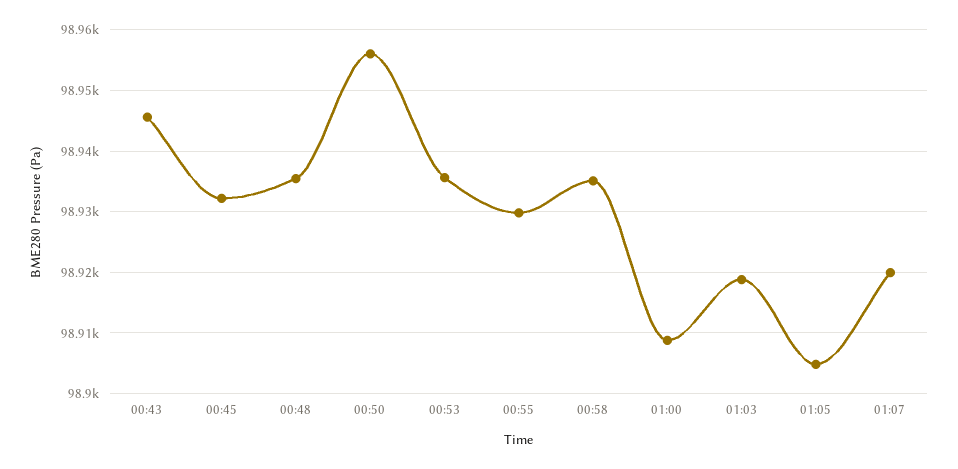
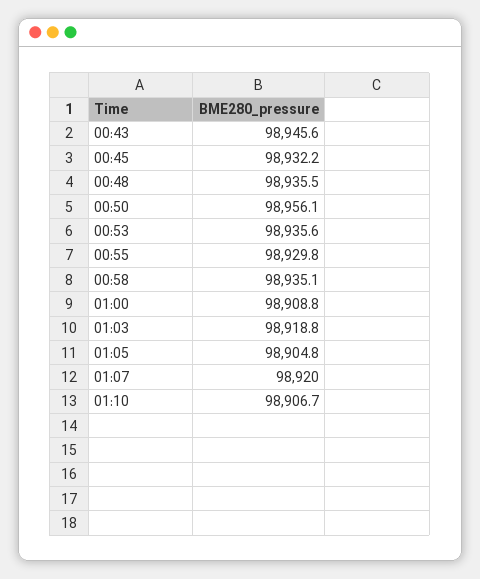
01:10: none -> 98906.7

